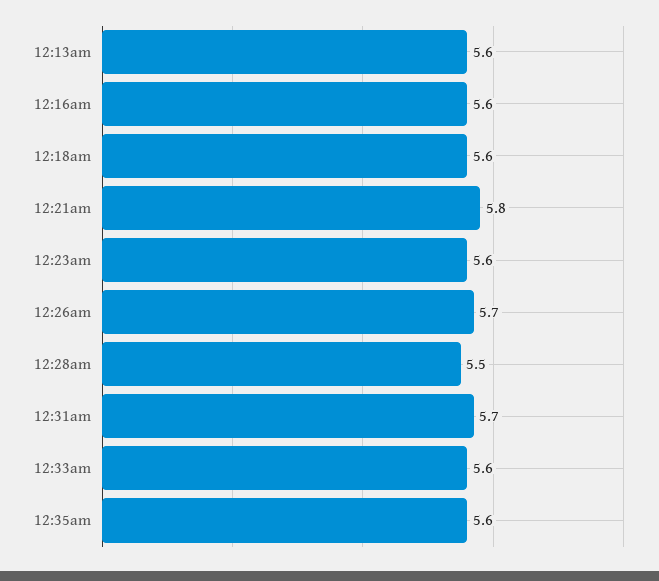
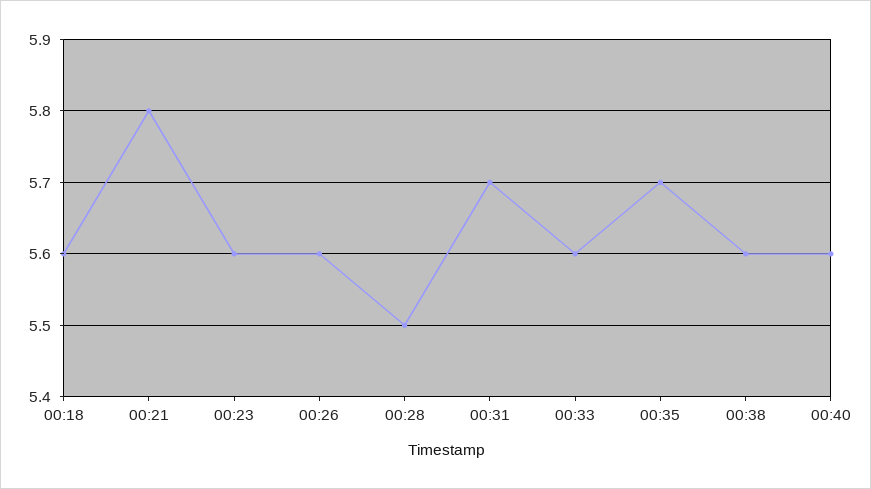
12:13am: 5.6 -> none
12:16am: 5.6 -> none
12:26am: 5.7 -> 5.6
12:35am: 5.6 -> 5.7
00:38: none -> 5.6
00:40: none -> 5.6

